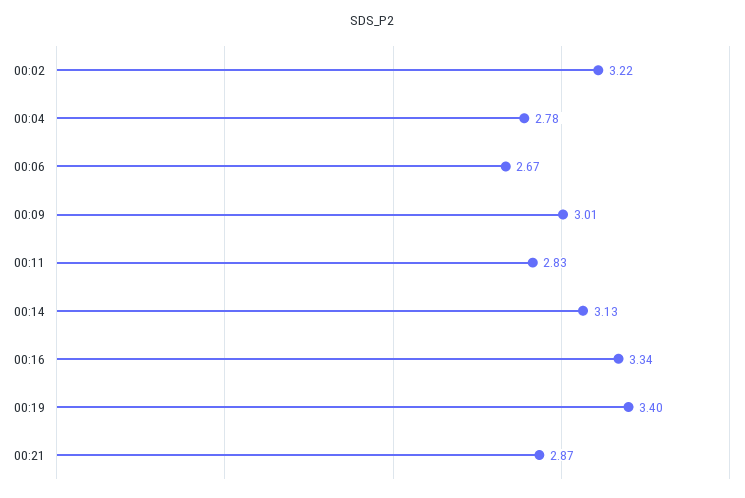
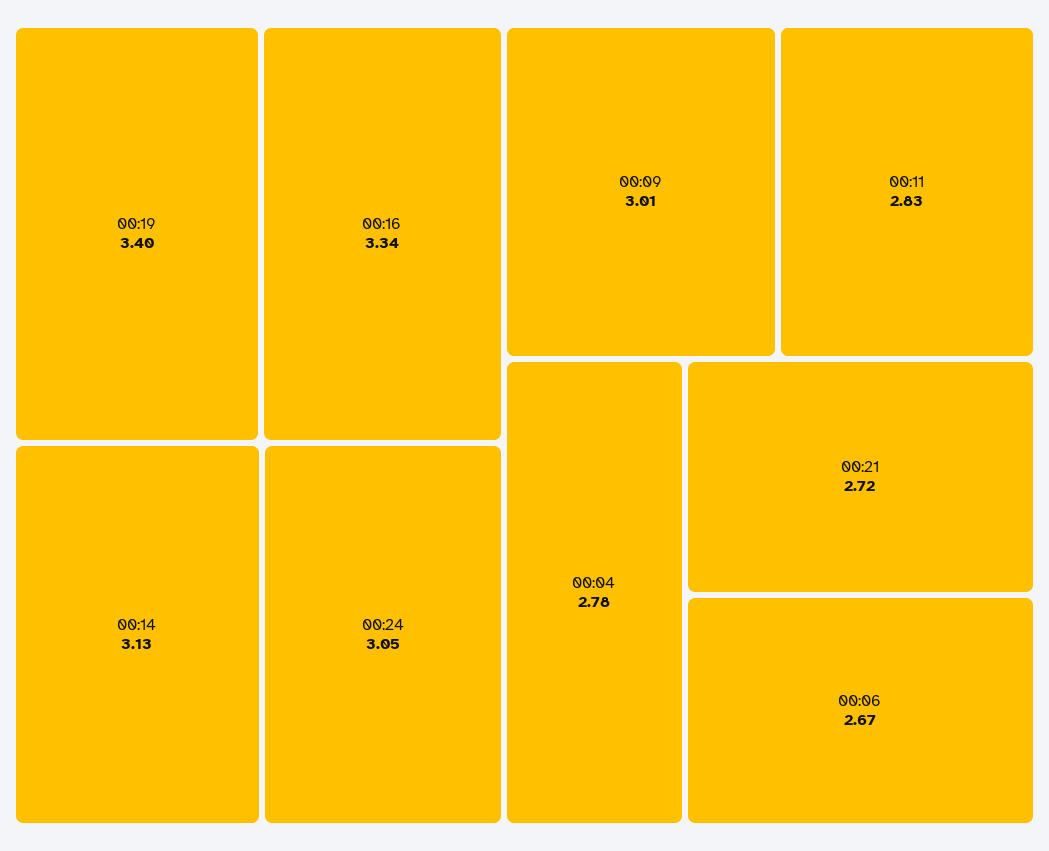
00:02: 3.22 -> none
00:21: 2.87 -> 2.72
00:24: none -> 3.05

